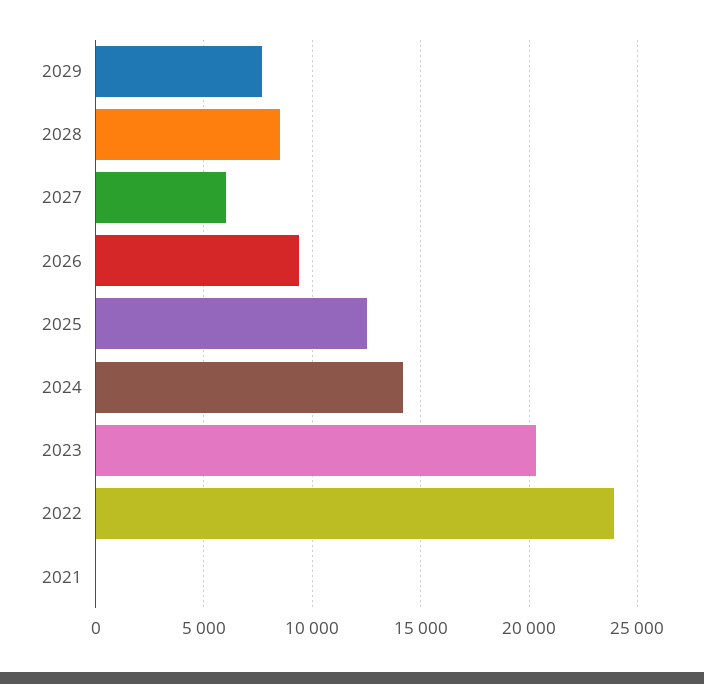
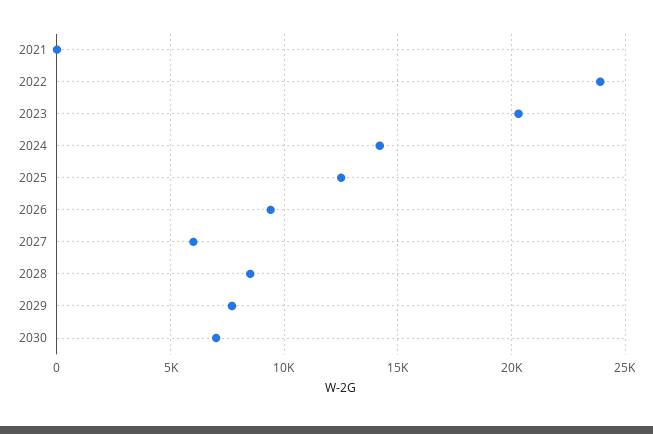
2030: none -> 7000

